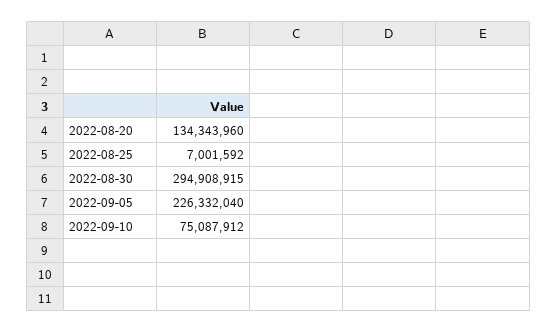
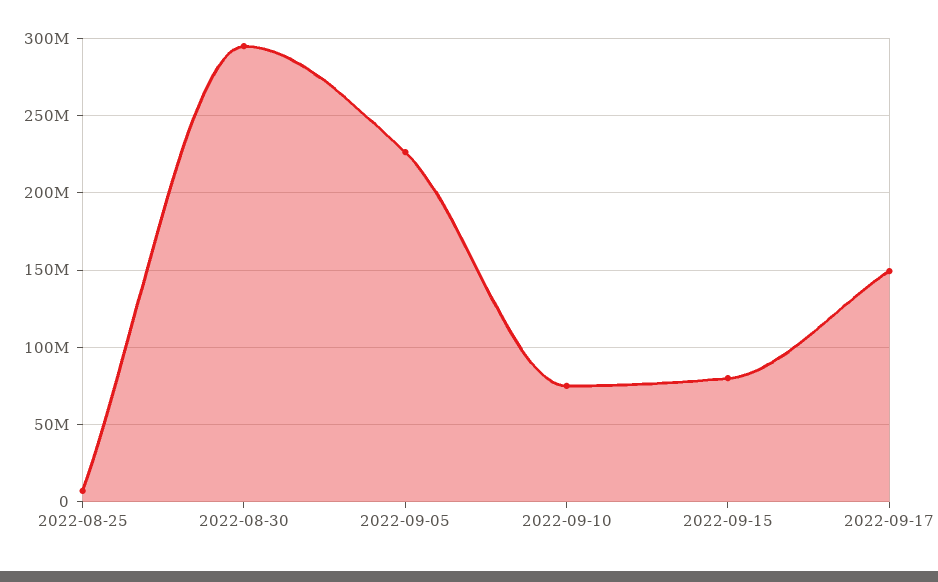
2022-08-20: 134343960 -> none
2022-09-15: none -> 80000000
2022-09-17: none -> 150000000

